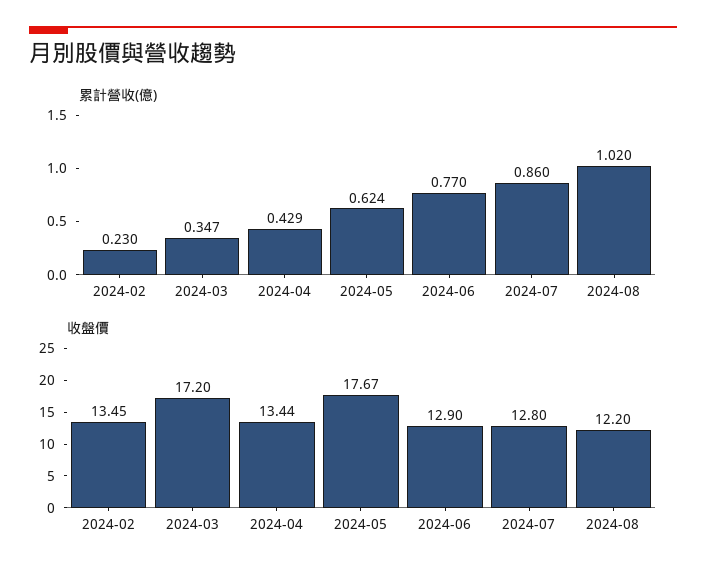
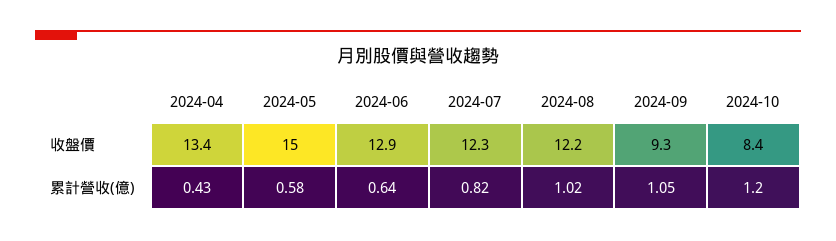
累計營收(億), 2024-02: 0.23 -> none
累計營收(億), 2024-03: 0.347 -> none
累計營收(億), 2024-05: 0.624 -> 0.58
累計營收(億), 2024-06: 0.77 -> 0.64
累計營收(億), 2024-07: 0.86 -> 0.82
收盤價, 2024-02: 13.45 -> none
收盤價, 2024-03: 17.2 -> none
收盤價, 2024-05: 17.67 -> 15
收盤價, 2024-07: 12.8 -> 12.3
收盤價, 2024-09: none -> 9.3
收盤價, 2024-10: none -> 8.4
累計營收(億), 2024-09: none -> 1.05
累計營收(億), 2024-10: none -> 1.2

